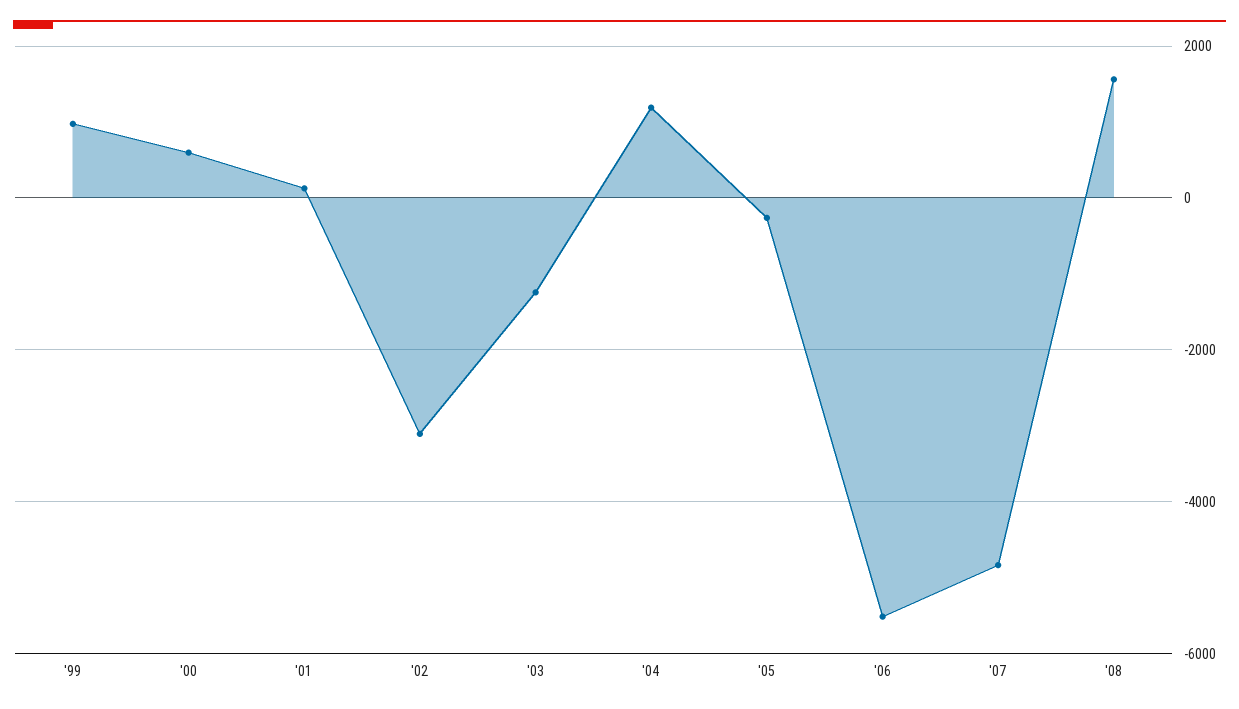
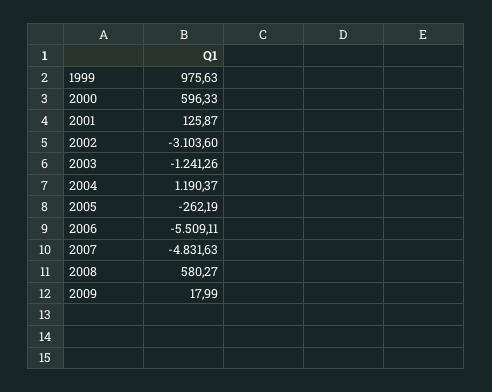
'08: 1600 -> 580.27
2009: none -> 17.99

